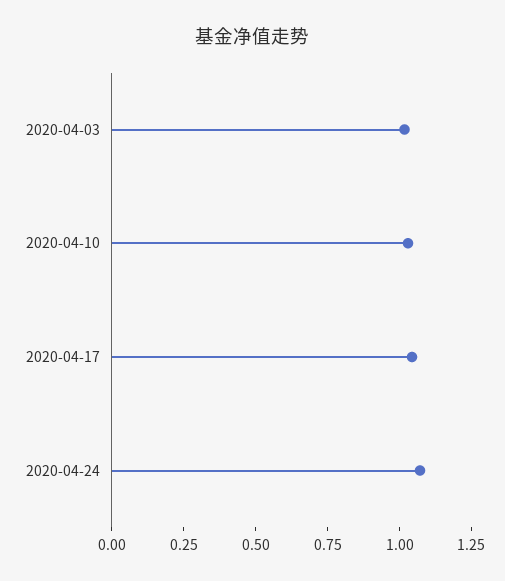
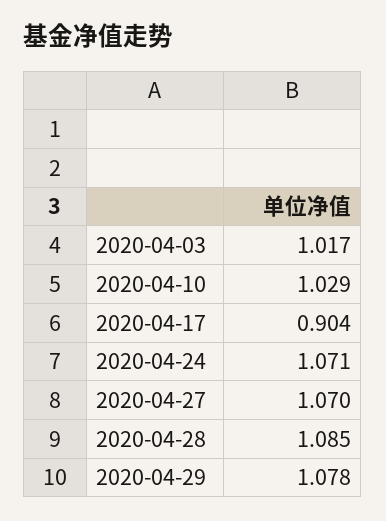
2020-04-17: 1.05 -> 0.904
2020-04-27: none -> 1.07
2020-04-28: none -> 1.085
2020-04-29: none -> 1.078

